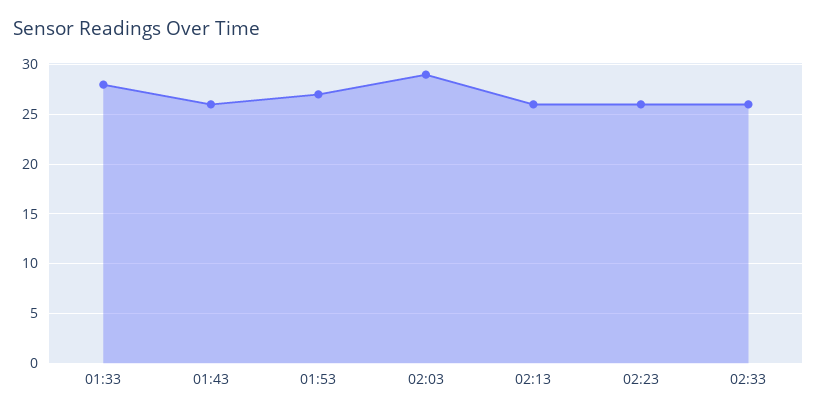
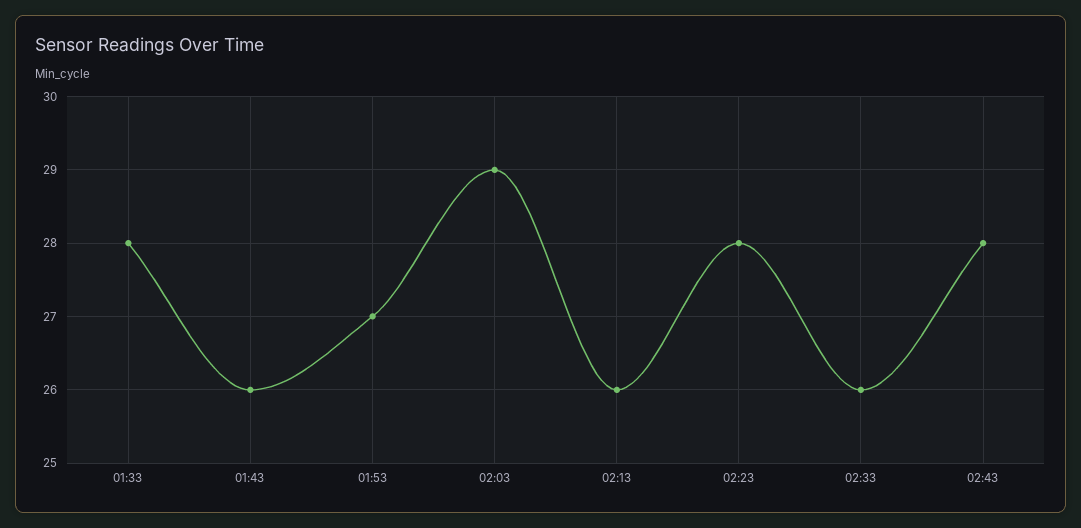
02:23: 26 -> 28
02:43: none -> 28

